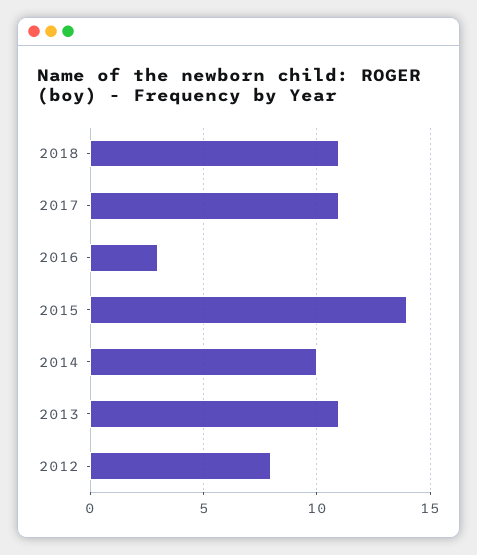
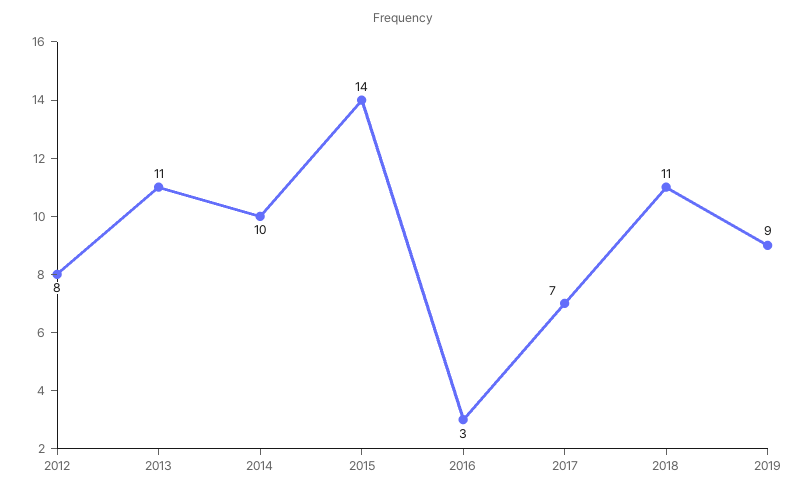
2017: 11 -> 7
2019: none -> 9

